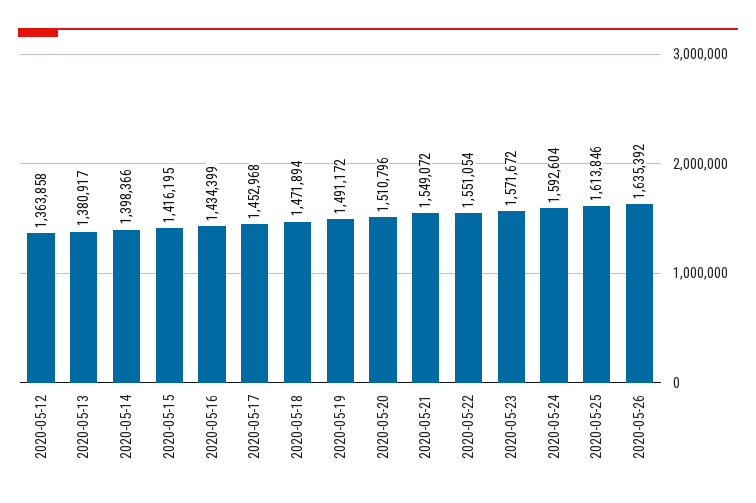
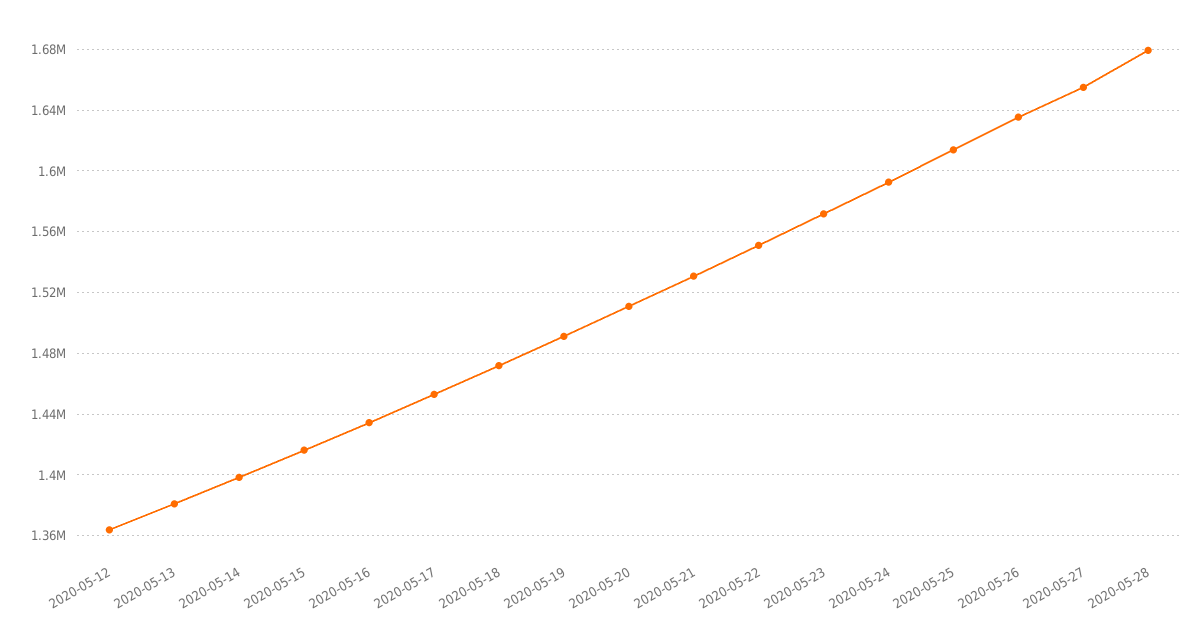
2020-05-21: 1549072 -> 1530000
2020-05-27: none -> 1655000
2020-05-28: none -> 1680000

